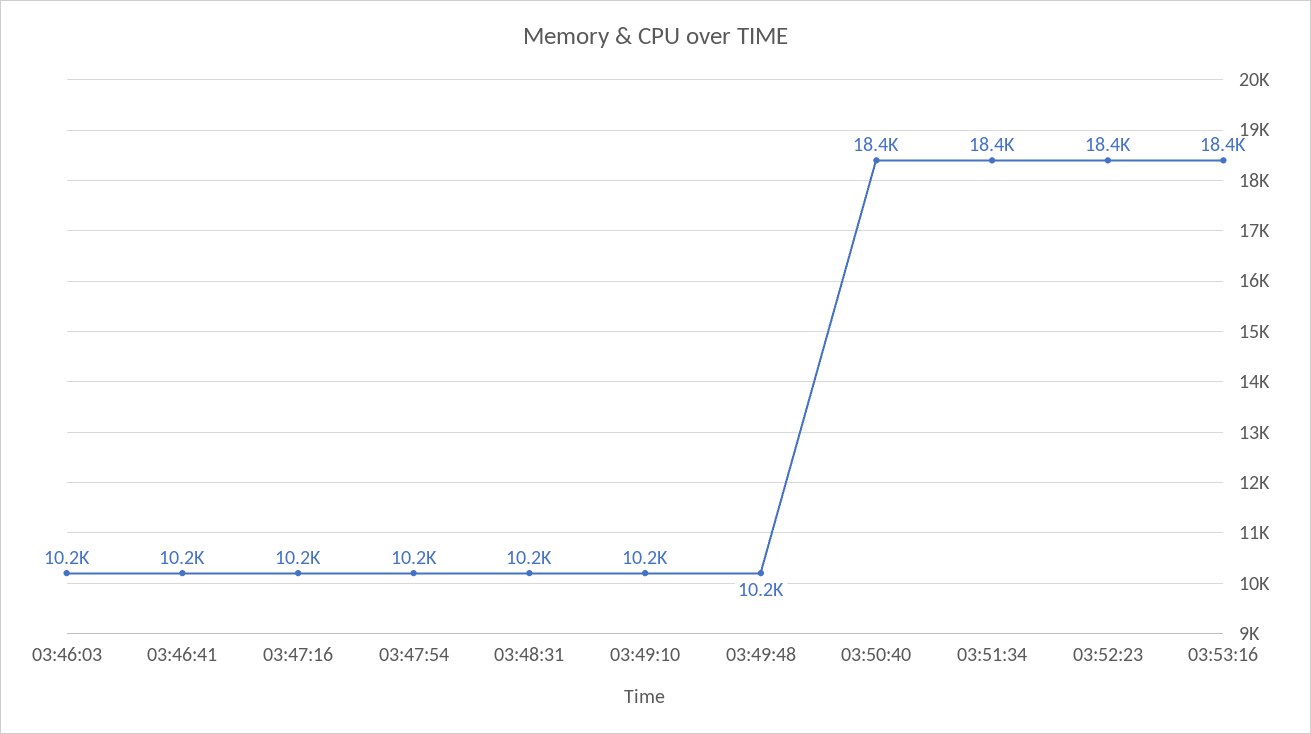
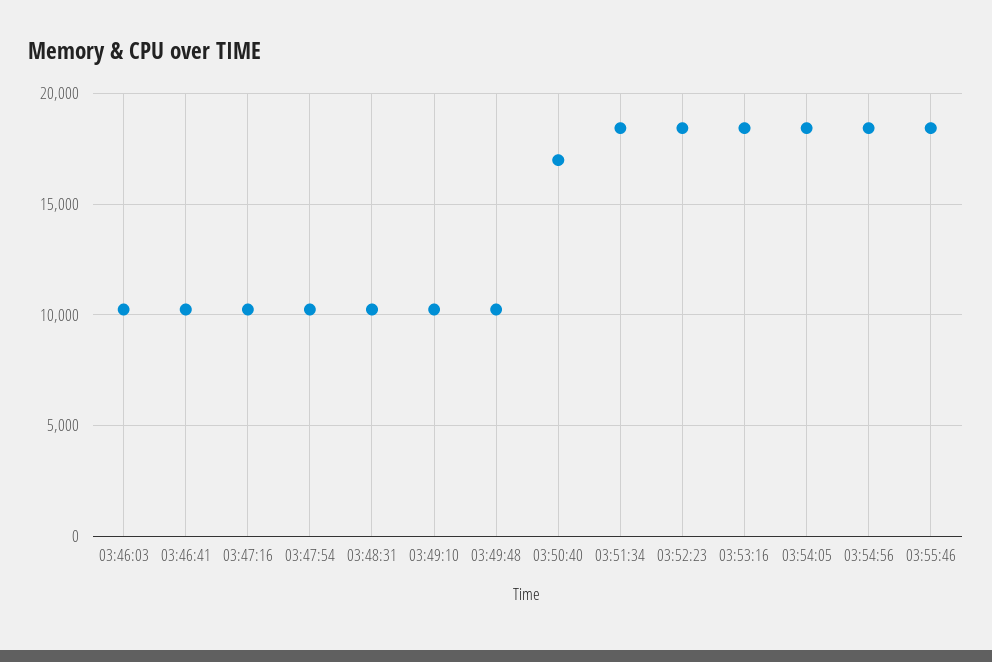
03:50:40: 18400 -> 17000
03:54:05: none -> 18500
03:54:56: none -> 18500
03:55:46: none -> 18500

